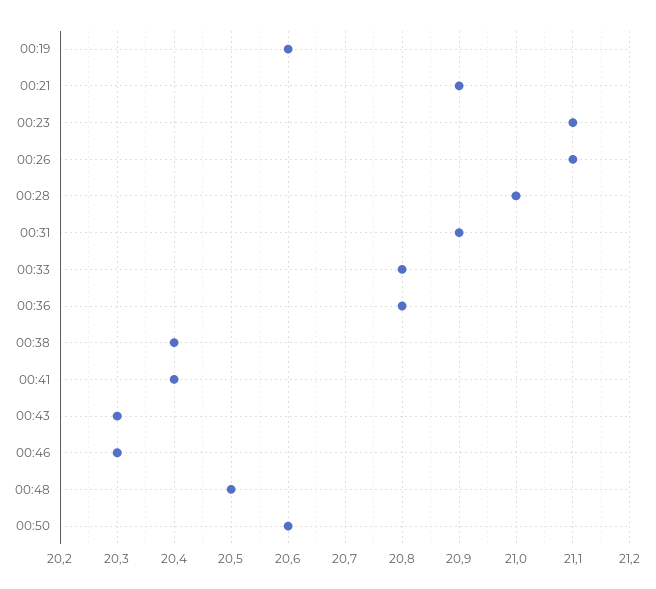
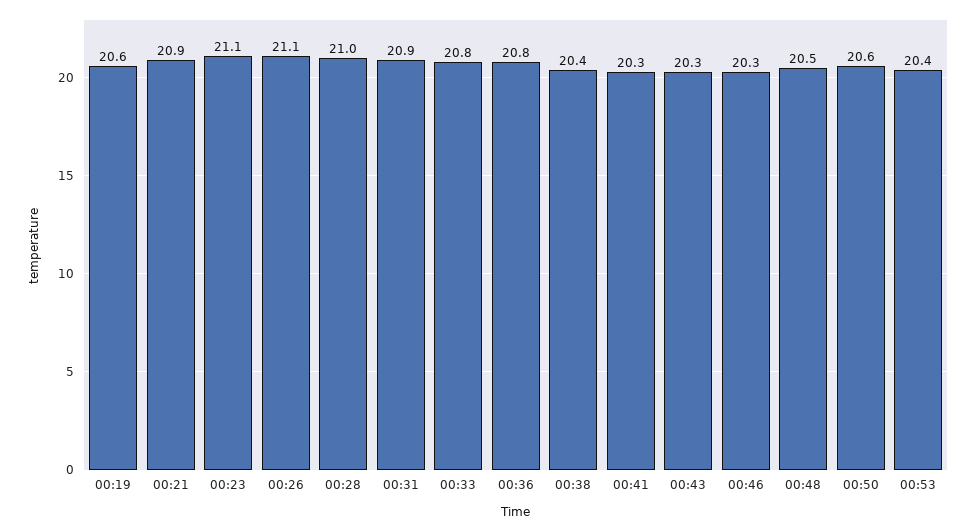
00:41: 20.4 -> 20.3
00:53: none -> 20.4

